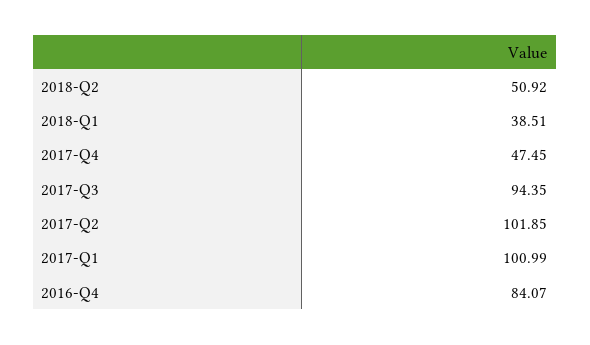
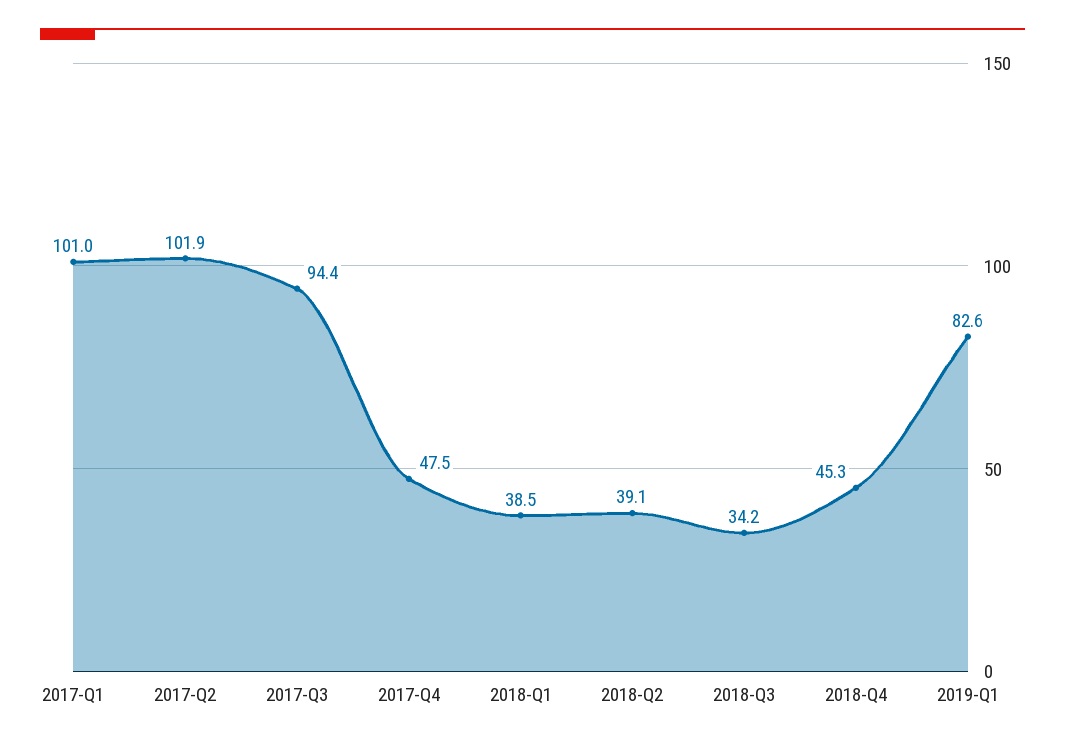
2018-Q2: 50.92 -> 39.1
2016-Q4: 84.07 -> none
2018-Q3: none -> 34.2
2018-Q4: none -> 45.3
2019-Q1: none -> 82.6

